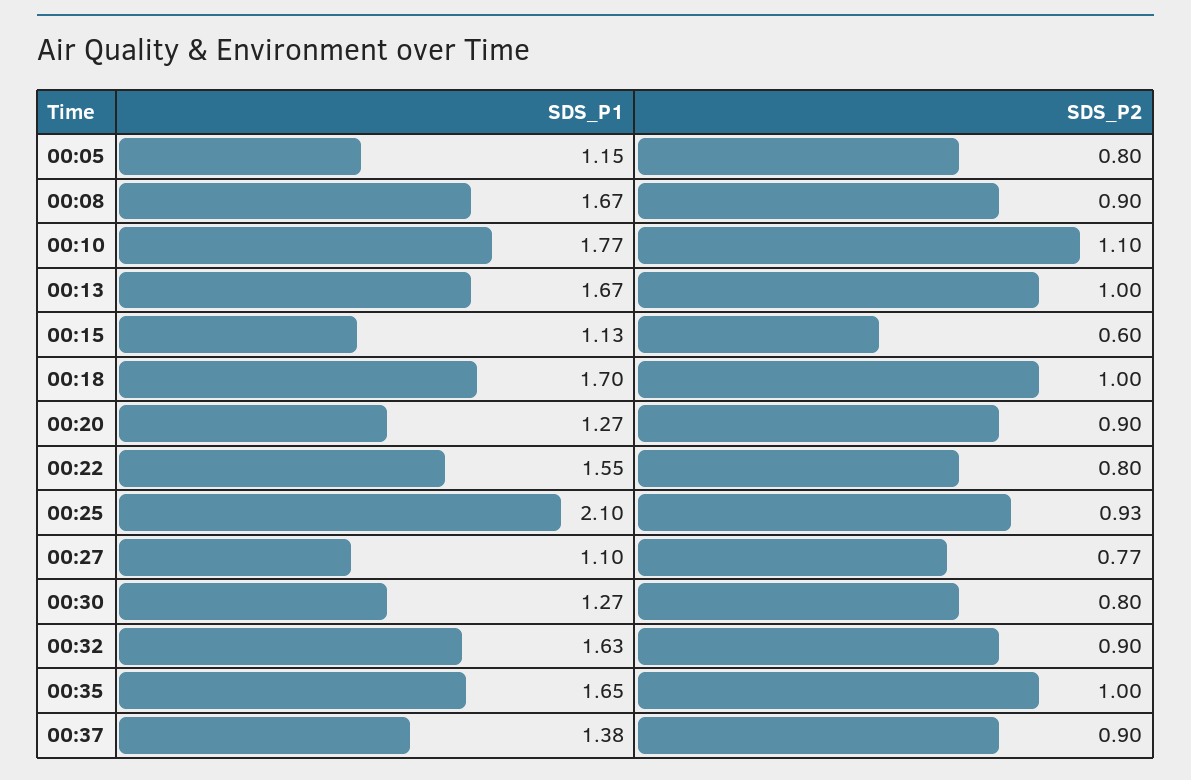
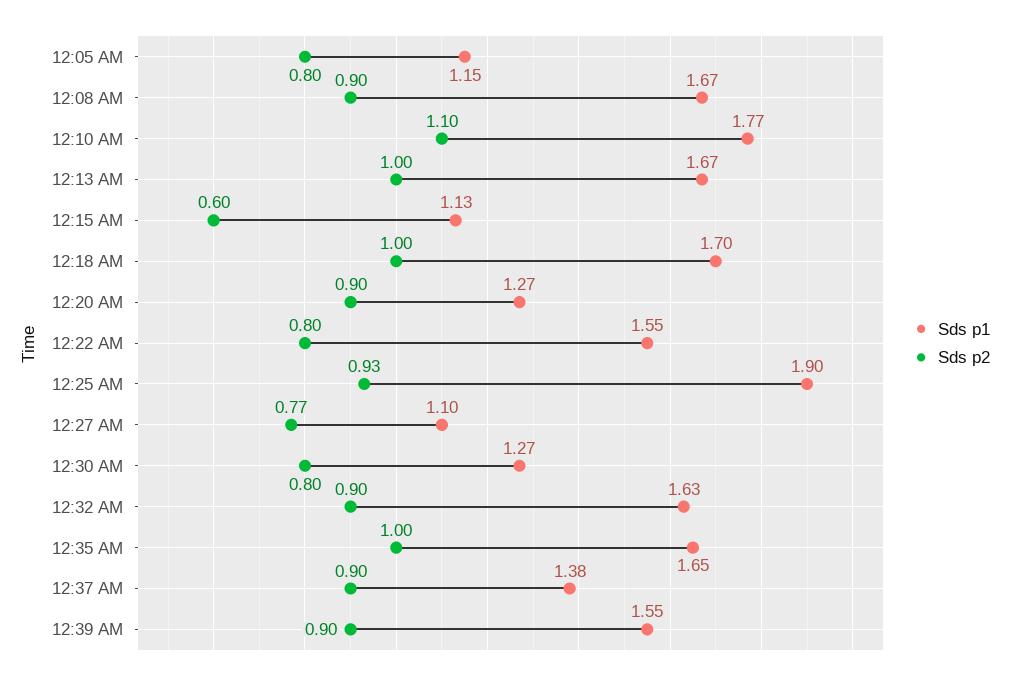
SDS_P1, 00:25: 2.1 -> 1.9
SDS_P1, 12:39 AM: none -> 1.55
SDS_P2, 12:39 AM: none -> 0.9

